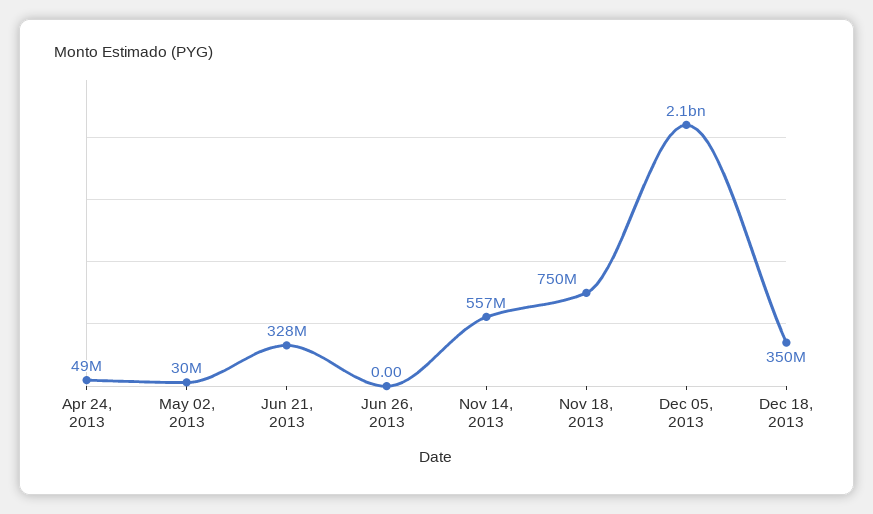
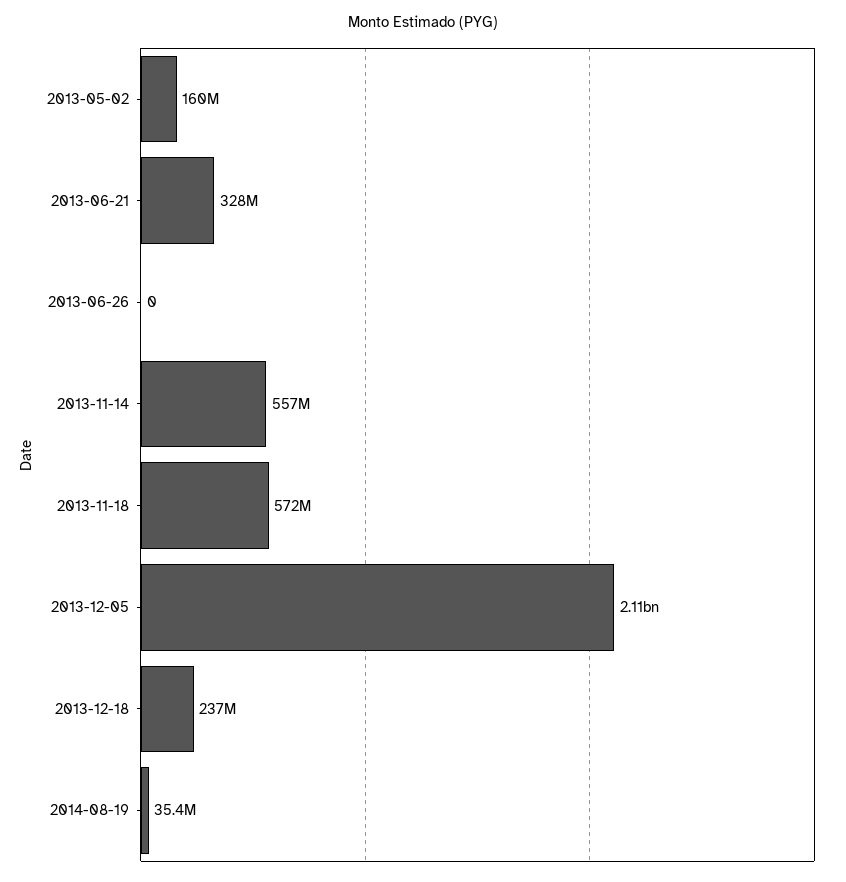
Apr 24, 2013: 49000000 -> none
May 02, 2013: 30000000 -> 160000000
Nov 18, 2013: 750000000 -> 572000000
Dec 18, 2013: 350000000 -> 237000000
2014-08-19: none -> 35400000

